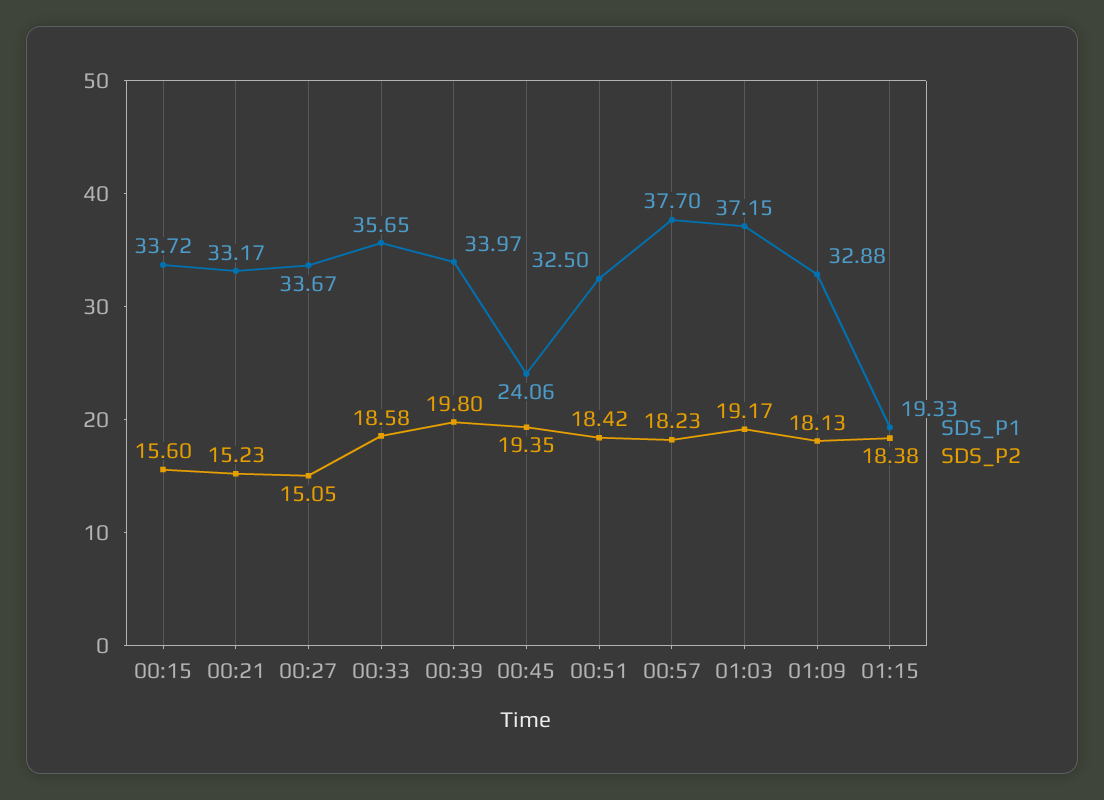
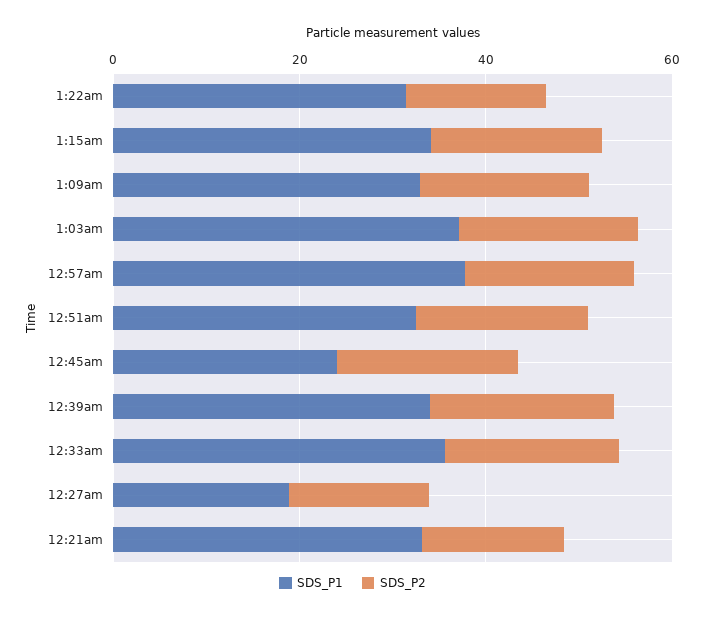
SDS_P1, 00:15: 33.72 -> none
SDS_P2, 00:15: 15.6 -> none
SDS_P1, 00:27: 33.67 -> 20
SDS_P1, 01:15: 19.33 -> 35
SDS_P1, 1:22am: none -> 30
SDS_P2, 1:22am: none -> 15

